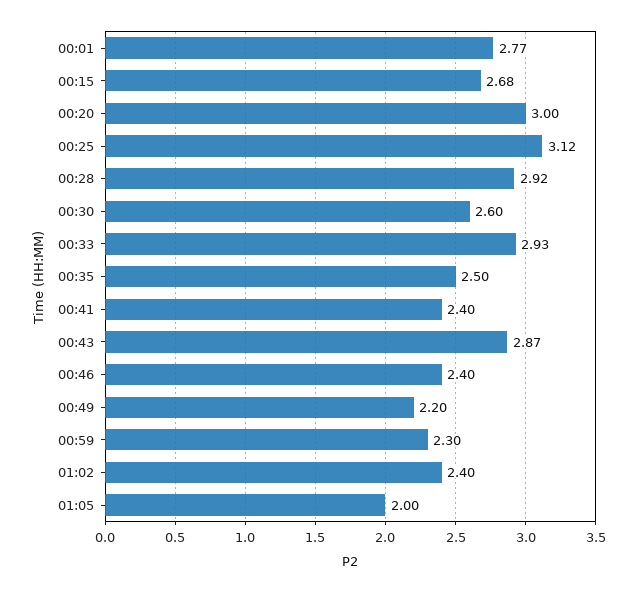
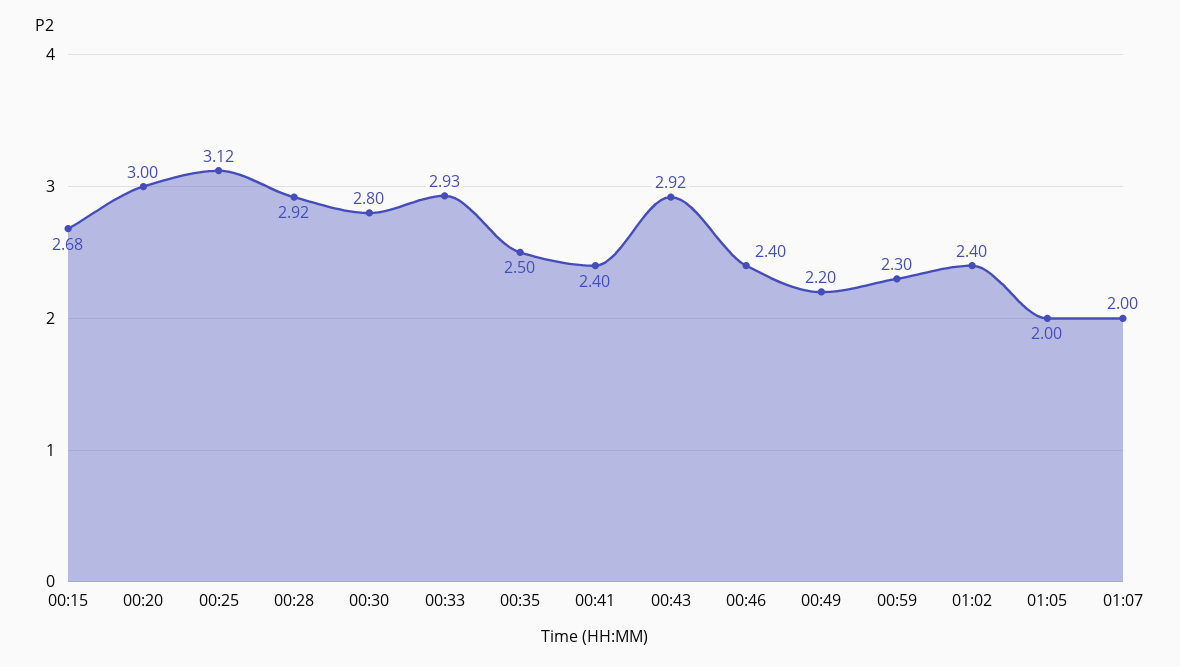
00:01: 2.77 -> none
00:30: 2.6 -> 2.8
00:43: 2.87 -> 2.92
01:07: none -> 2

